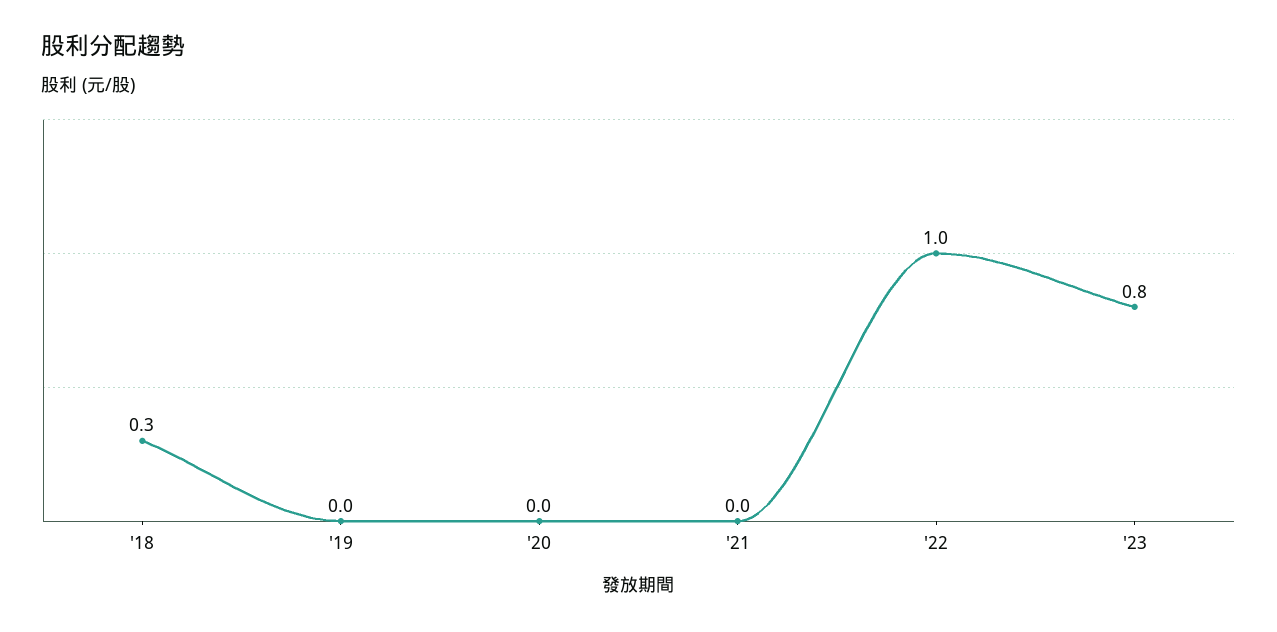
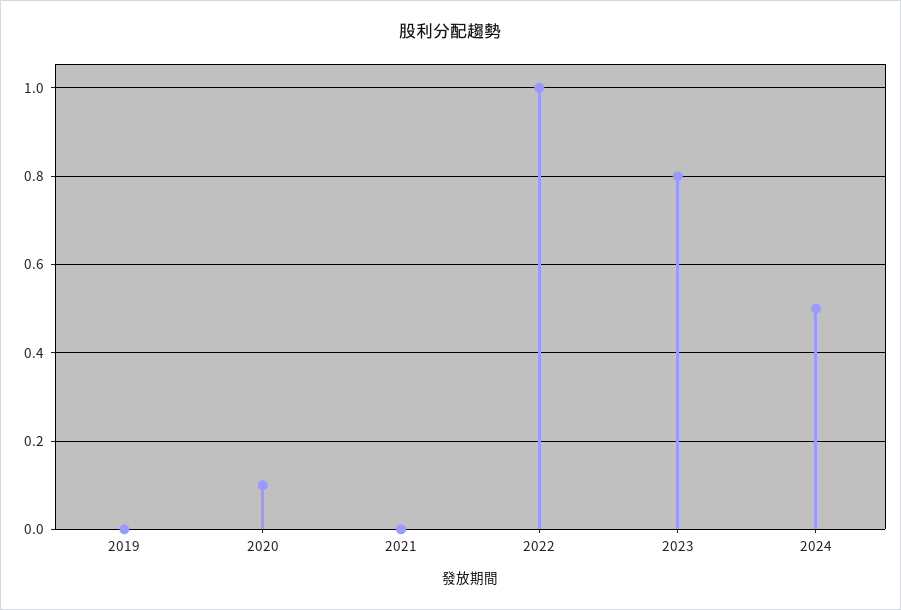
'18: 0.3 -> none
'20: 0 -> 0.1
2024: none -> 0.5

